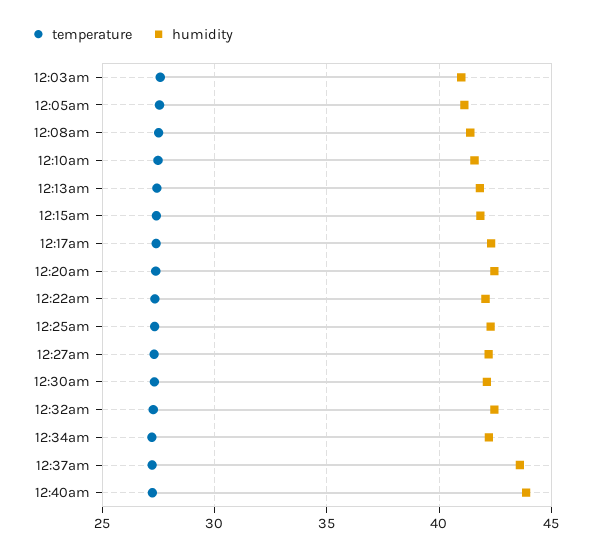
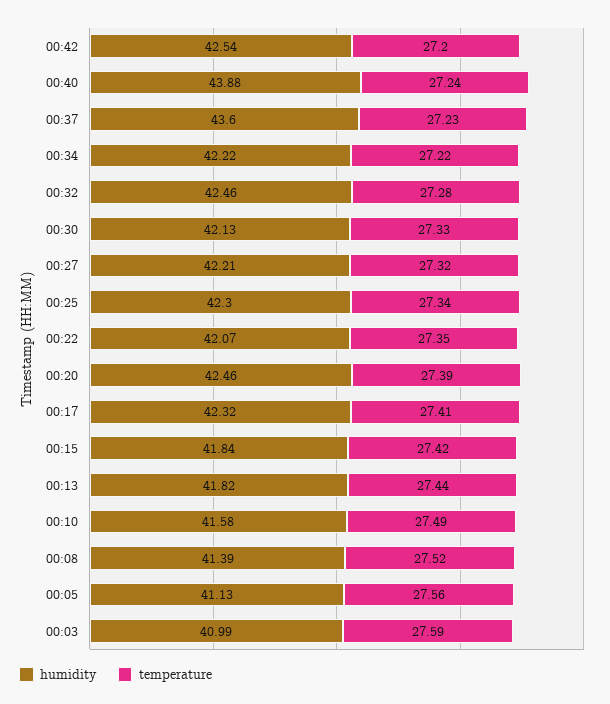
humidity, 00:42: none -> 42.54
temperature, 00:42: none -> 27.2

